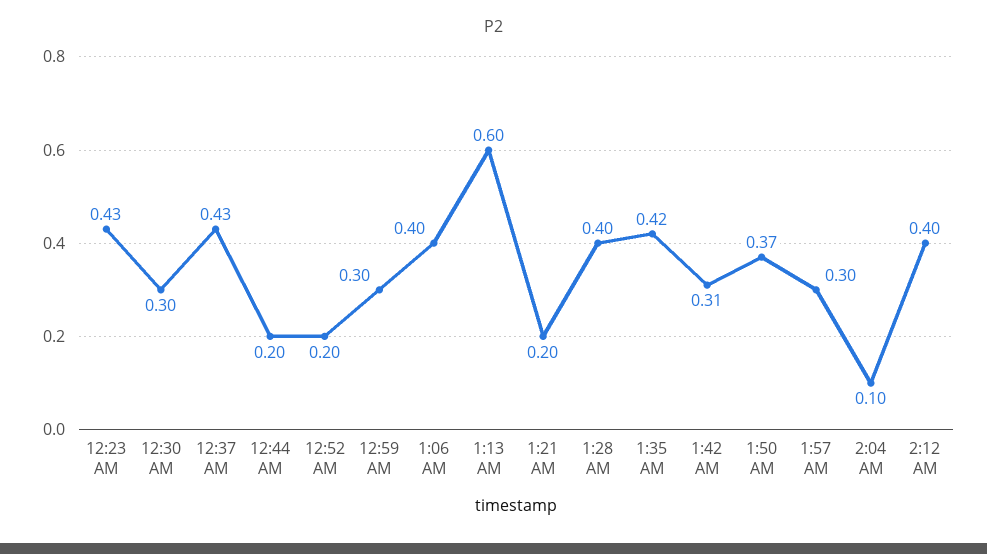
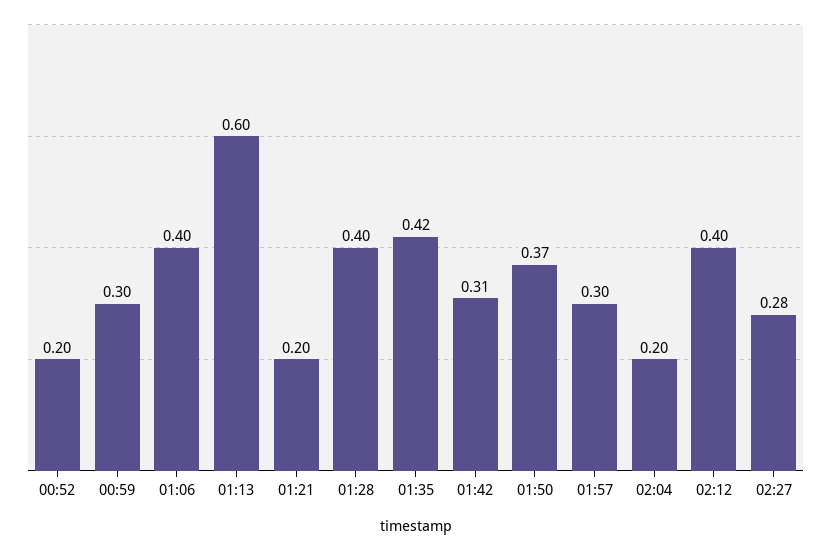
12:23 AM: 0.43 -> none
12:30 AM: 0.3 -> none
12:37 AM: 0.43 -> none
12:44 AM: 0.2 -> none
2:04 AM: 0.1 -> 0.2
02:27: none -> 0.28

